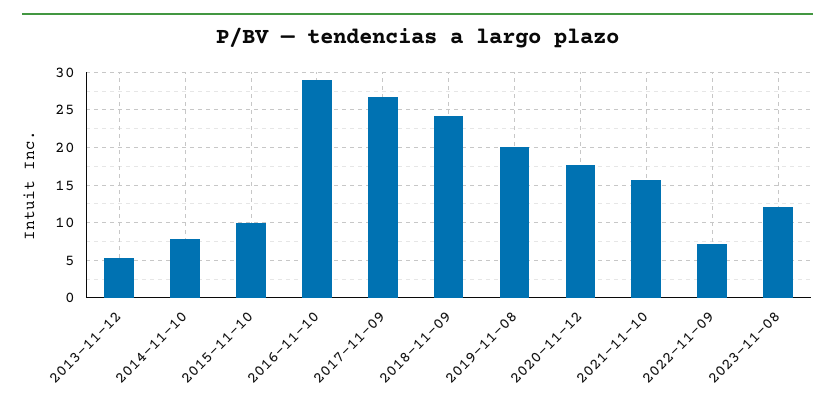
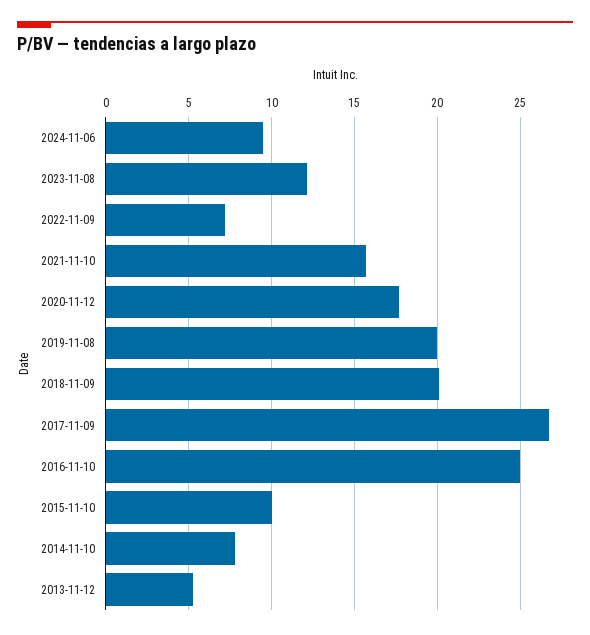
2016-11-10: 29 -> 25
2018-11-09: 24 -> 20
2024-11-06: none -> 9.5

